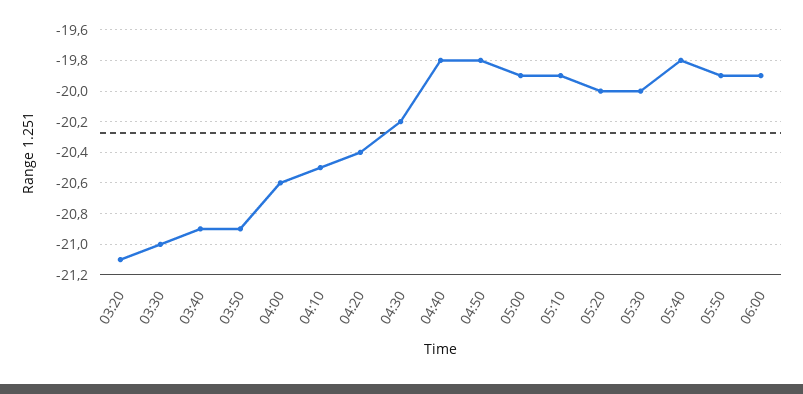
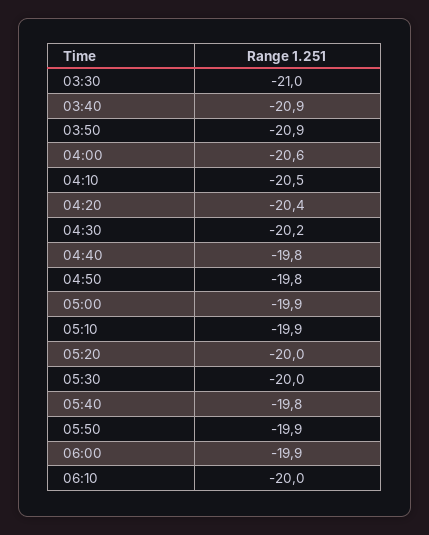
03:20: -21.1 -> none
06:10: none -> -20

